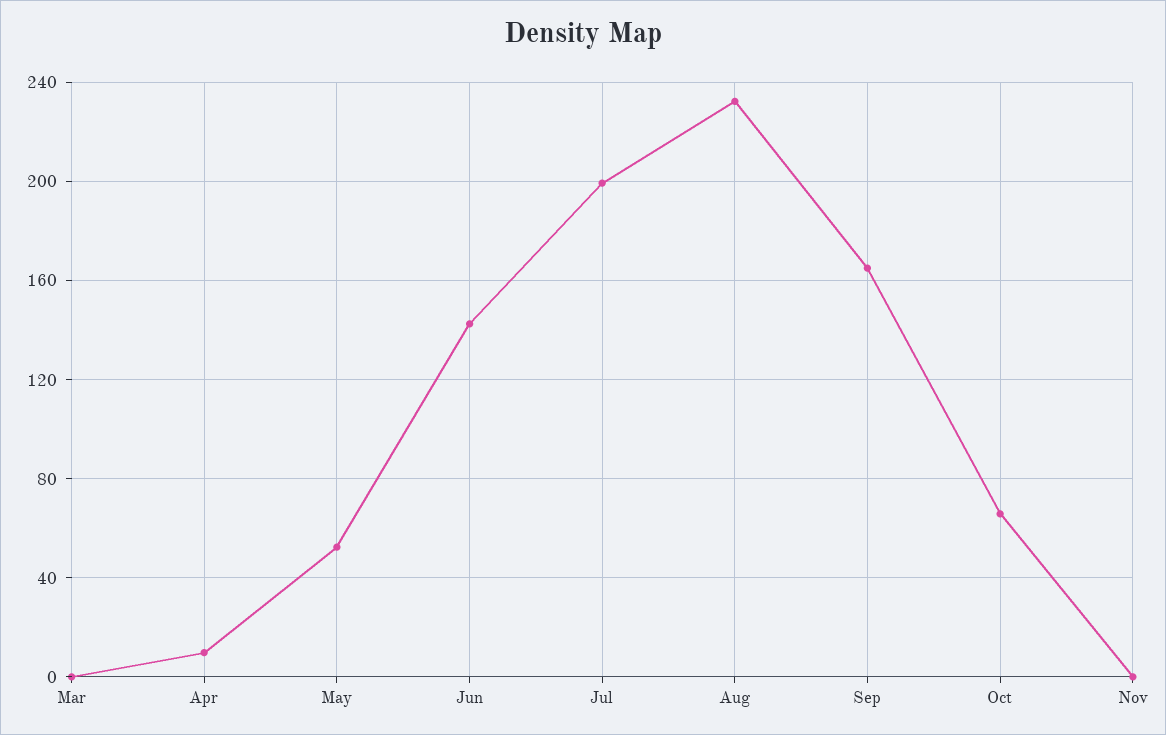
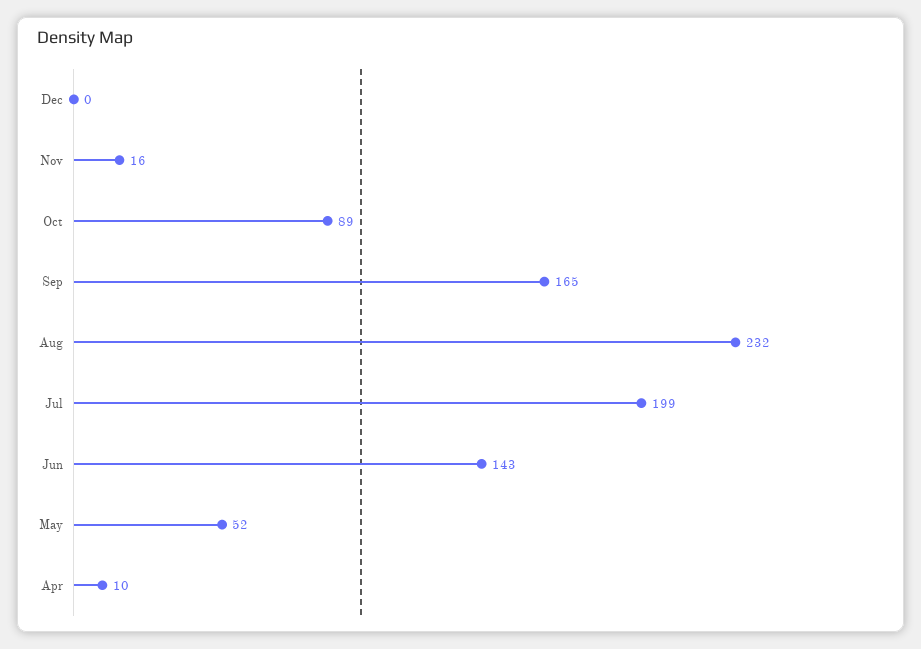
Mar: 0 -> none
Oct: 65 -> 89
Nov: 0 -> 16
Dec: none -> 0

